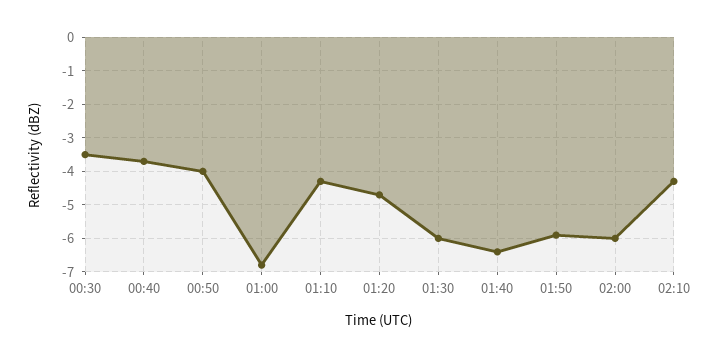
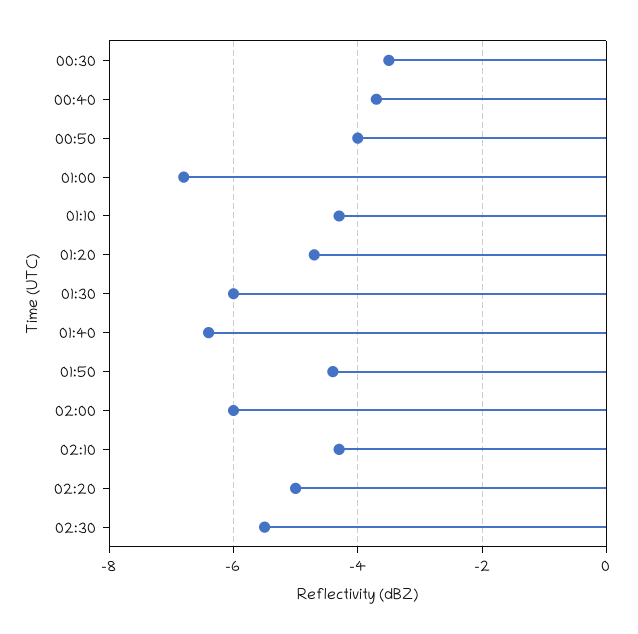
01:50: -6 -> -4.5
02:20: none -> -5
02:30: none -> -5.5

